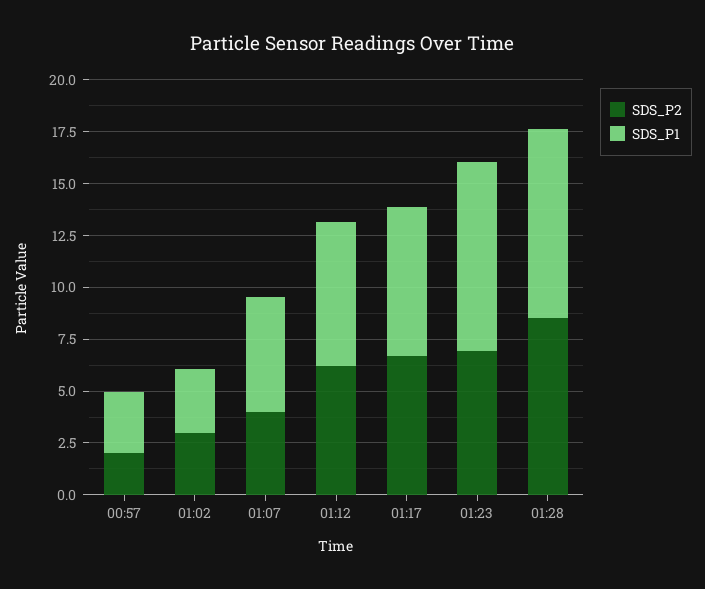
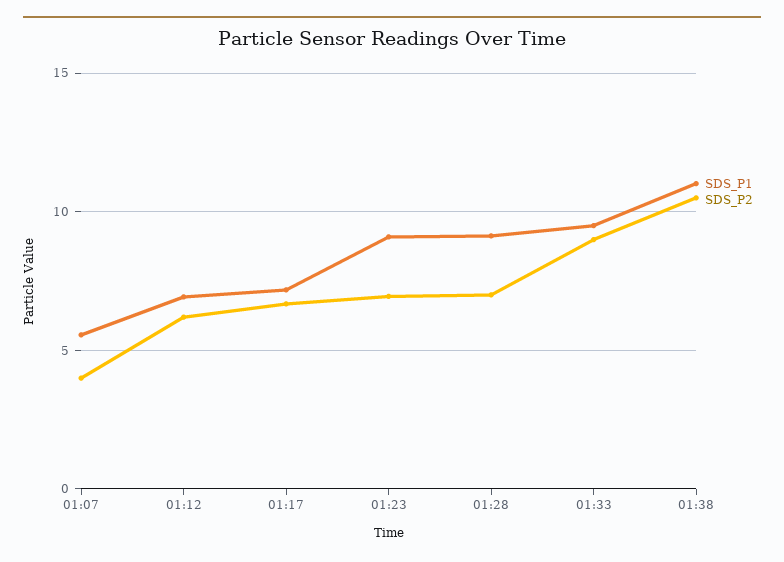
SDS_P2, 00:57: 2 -> none
SDS_P1, 00:57: 3 -> none
SDS_P2, 01:02: 3 -> none
SDS_P1, 01:02: 3 -> none
SDS_P2, 01:28: 8.5 -> 7
SDS_P1, 01:33: none -> 9.5
SDS_P2, 01:33: none -> 9
SDS_P1, 01:38: none -> 11
SDS_P2, 01:38: none -> 10.5

